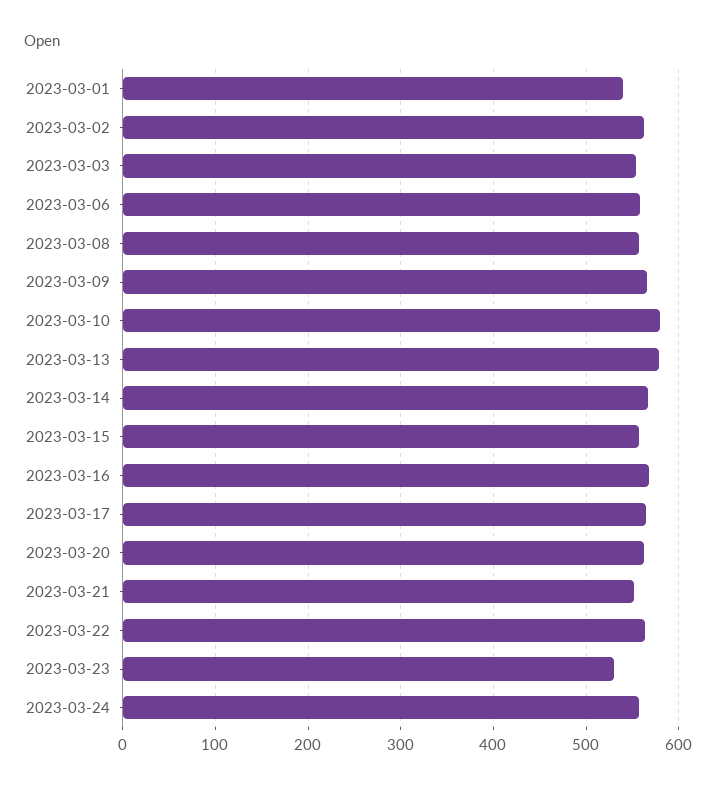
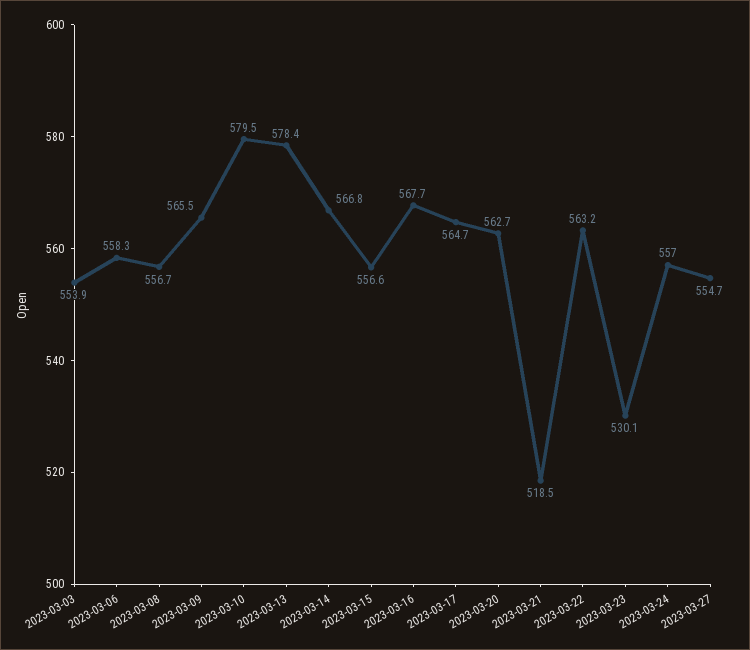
2023-03-01: 540 -> none
2023-03-02: 560 -> none
2023-03-21: 550 -> 518.5
2023-03-27: none -> 554.7

